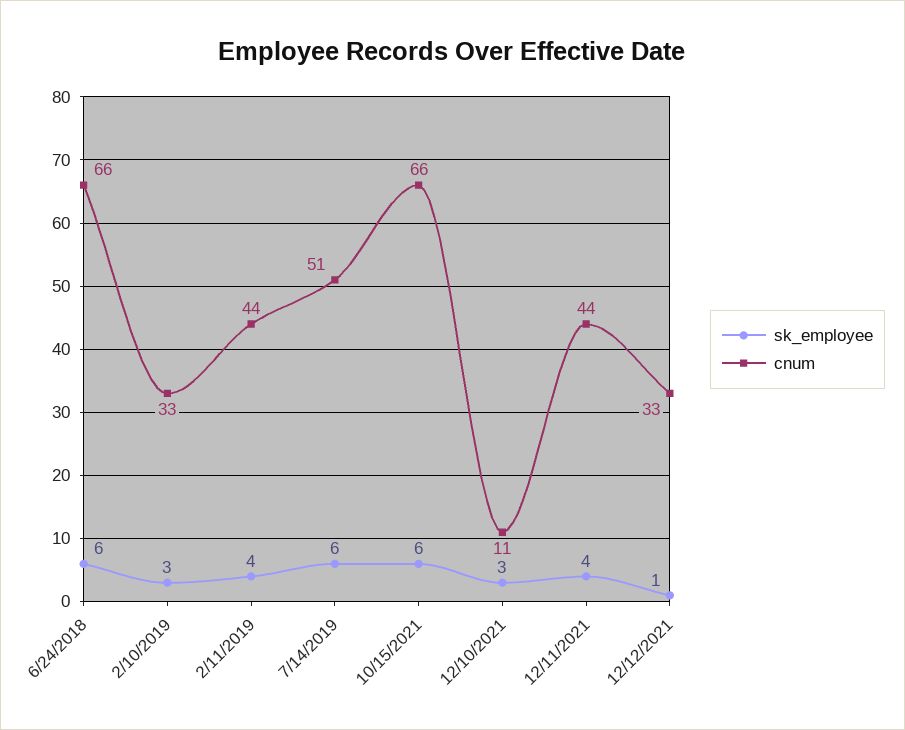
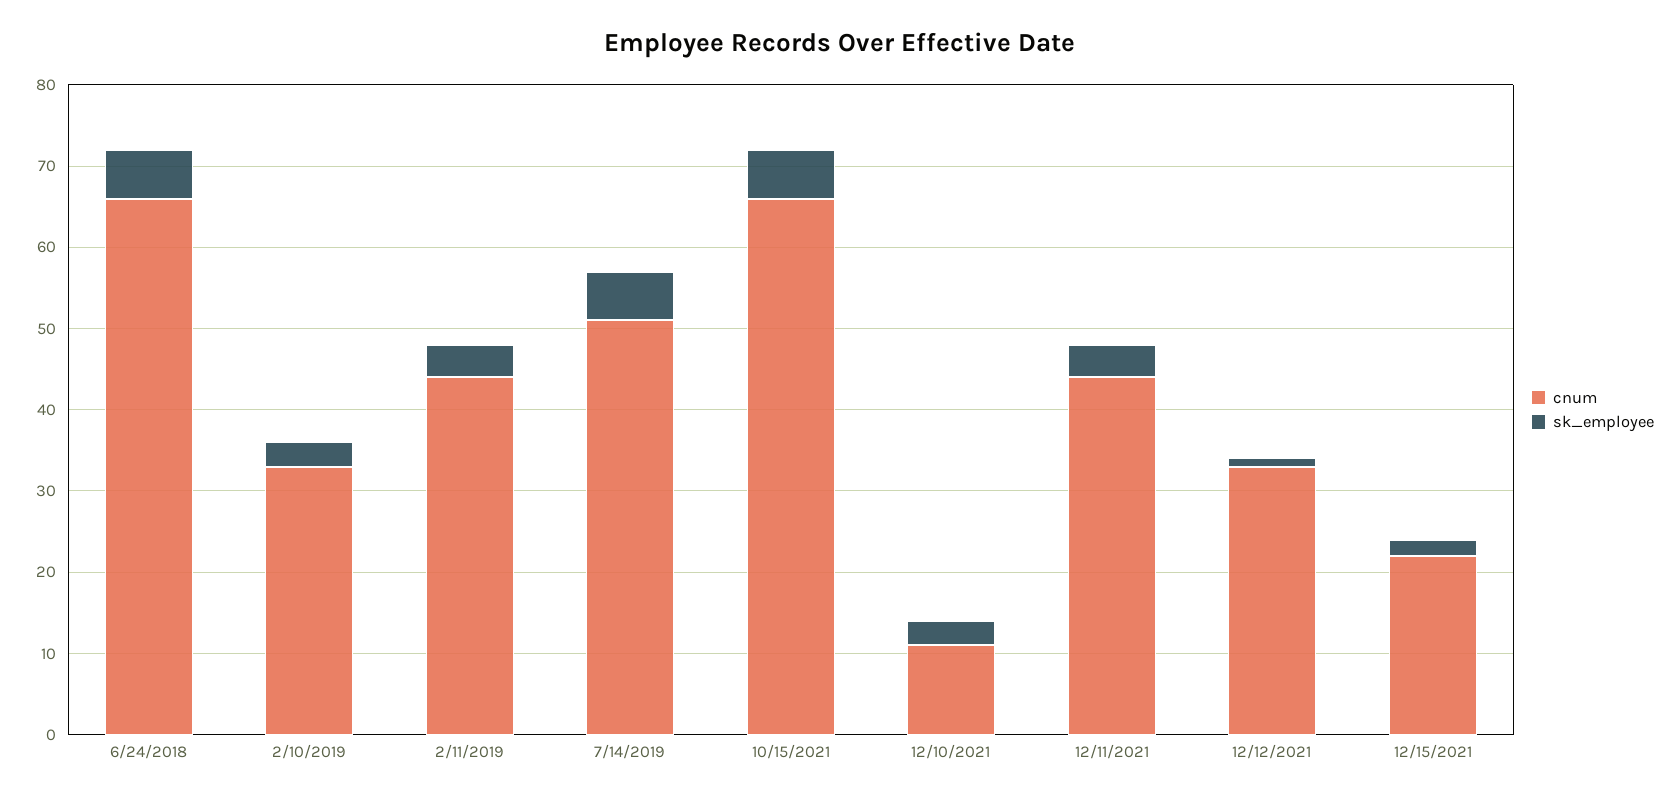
cnum, 12/15/2021: none -> 22
sk_employee, 12/15/2021: none -> 2

